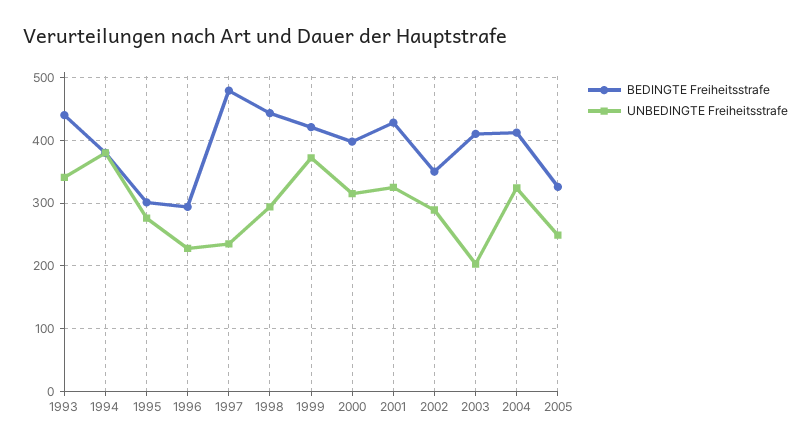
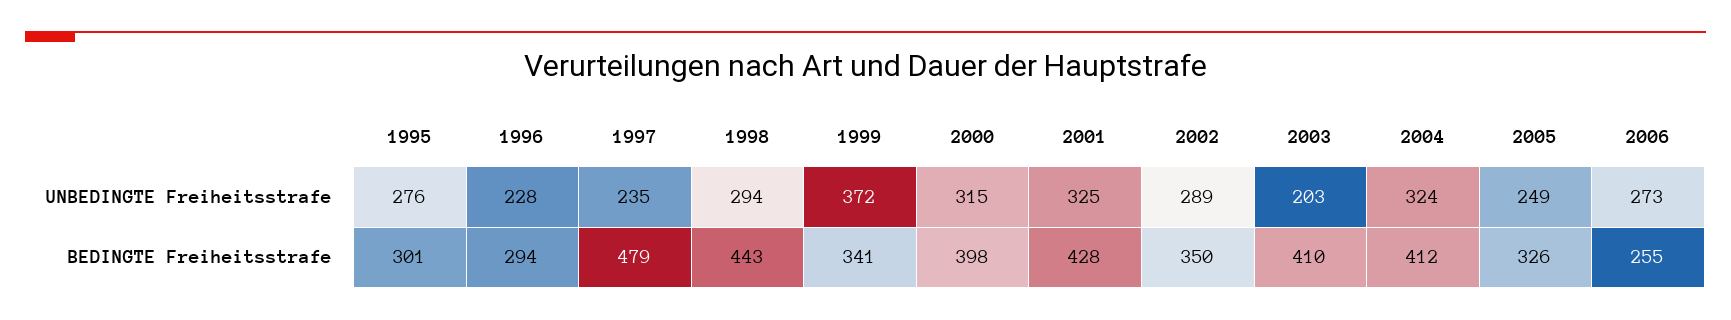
BEDINGTE Freiheitsstrafe, 1993: 440 -> none
UNBEDINGTE Freiheitsstrafe, 1993: 340 -> none
BEDINGTE Freiheitsstrafe, 1994: 380 -> none
UNBEDINGTE Freiheitsstrafe, 1994: 380 -> none
BEDINGTE Freiheitsstrafe, 1999: 420 -> 341
UNBEDINGTE Freiheitsstrafe, 2006: none -> 273
BEDINGTE Freiheitsstrafe, 2006: none -> 255

